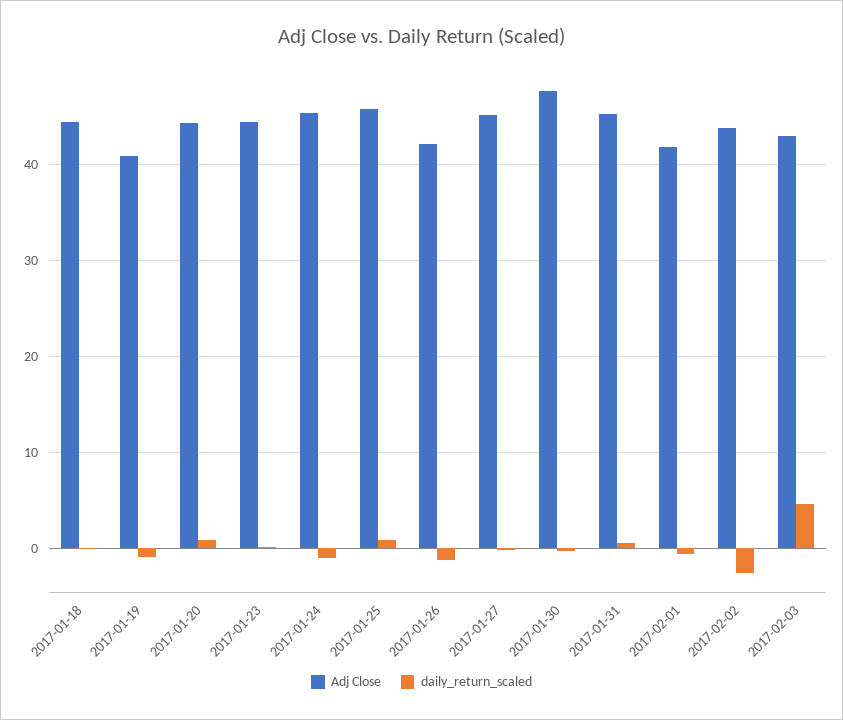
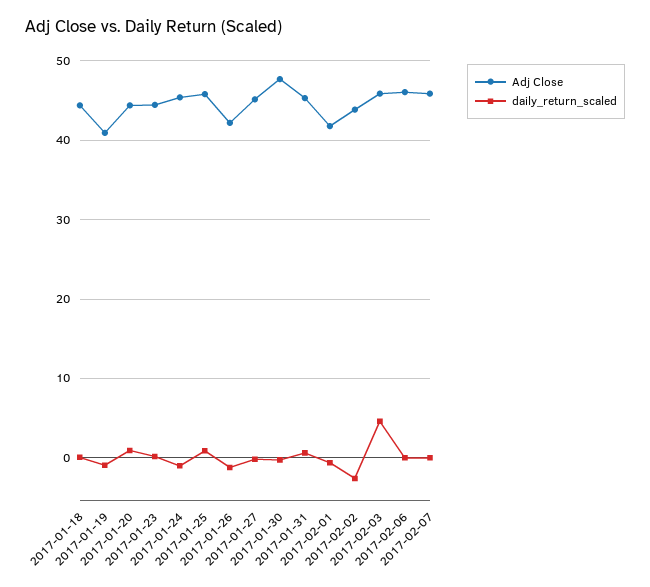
Adj Close, 2017-02-03: 43 -> 46
Adj Close, 2017-02-06: none -> 46
daily_return_scaled, 2017-02-06: none -> 0
Adj Close, 2017-02-07: none -> 46
daily_return_scaled, 2017-02-07: none -> 0

